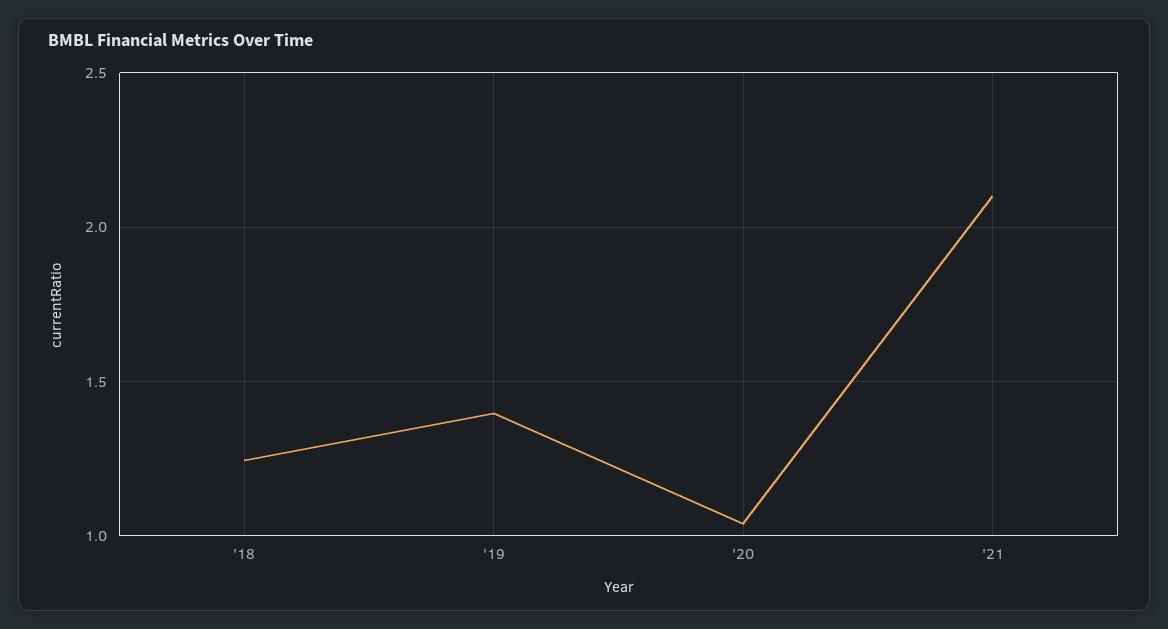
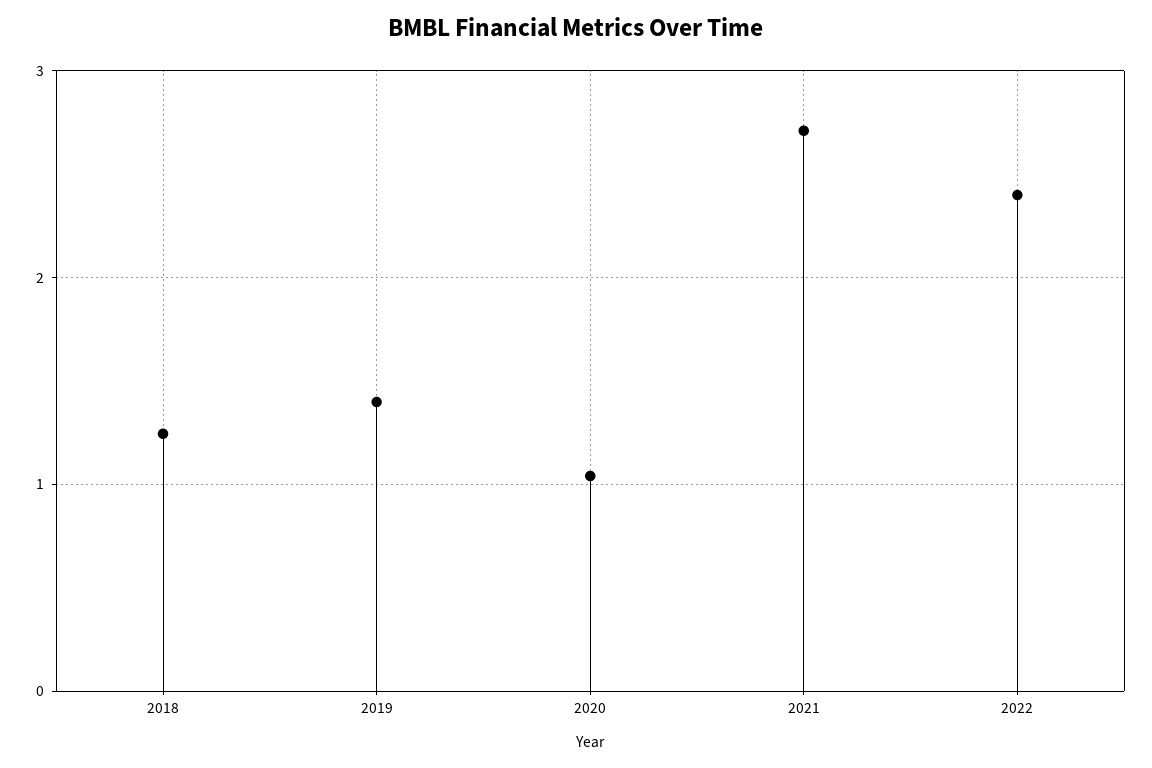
'21: 2.1 -> 2.7
2022: none -> 2.4

